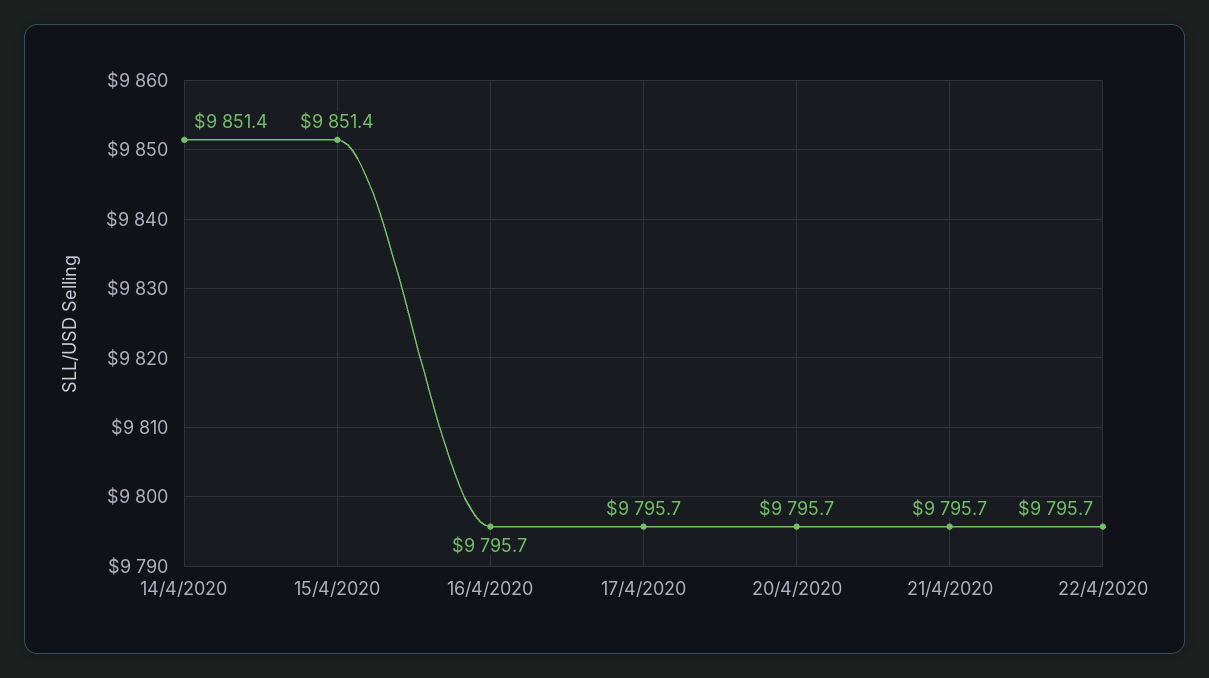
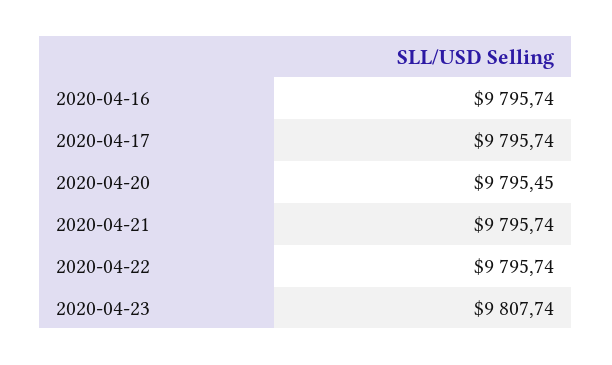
14/4/2020: 9851.4 -> none
15/4/2020: 9851.4 -> none
20/4/2020: 9795.7 -> 9795.45
2020-04-23: none -> 9807.74

